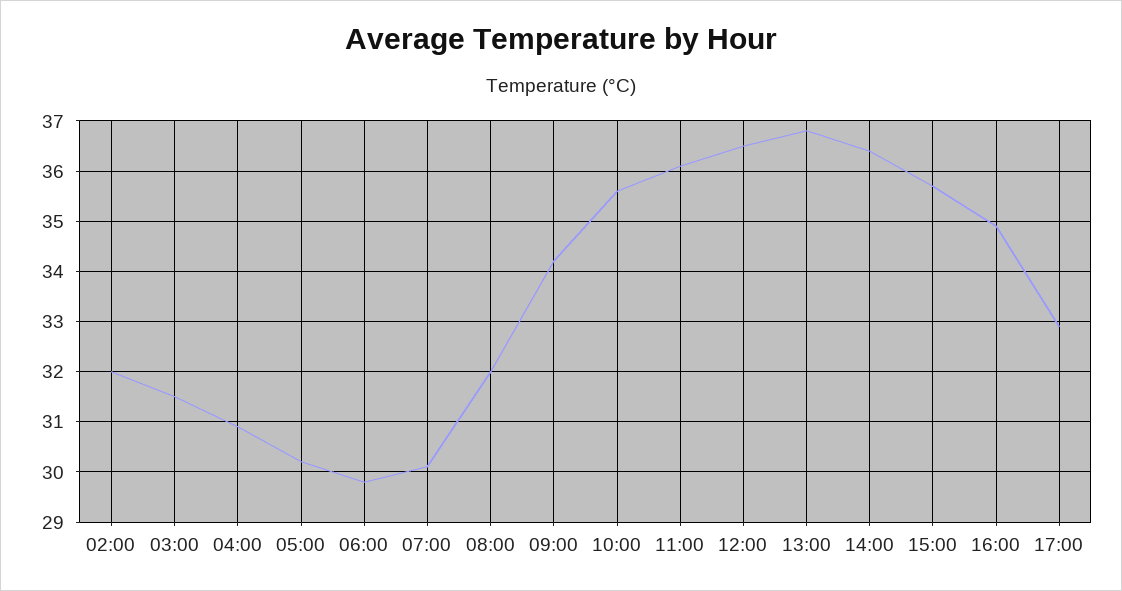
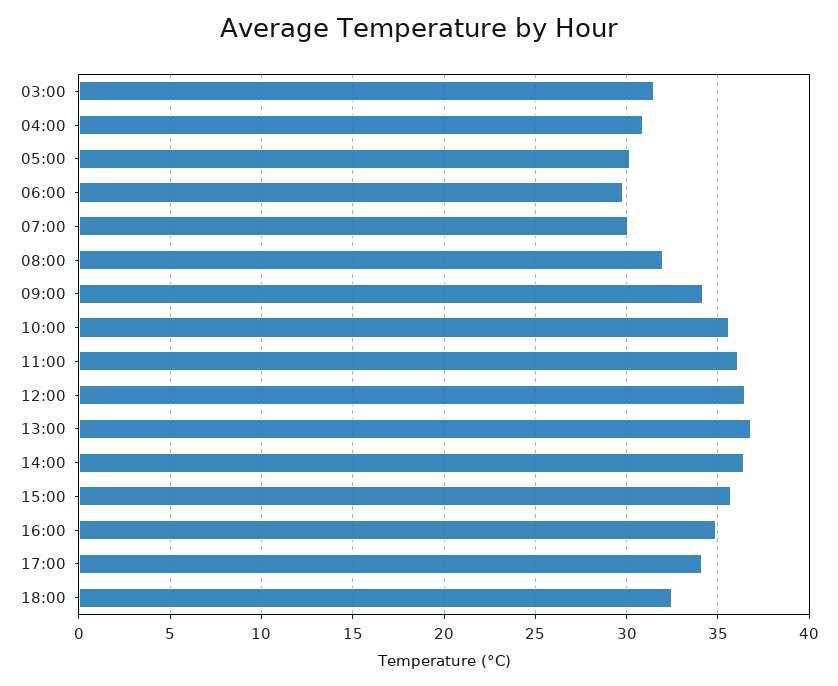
02:00: 32 -> none
17:00: 33 -> 34
18:00: none -> 32.5

